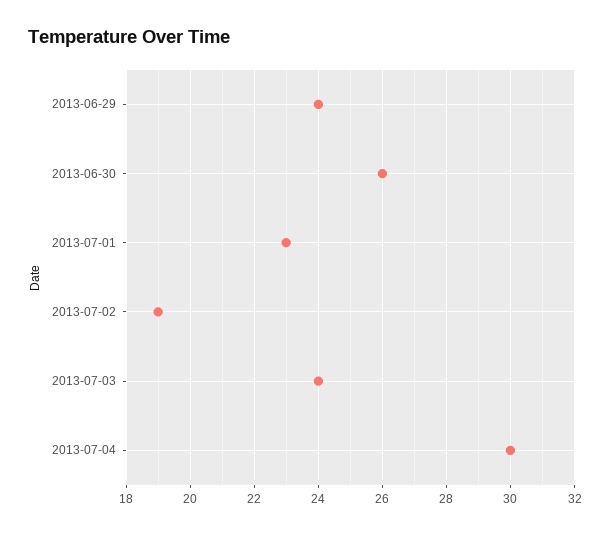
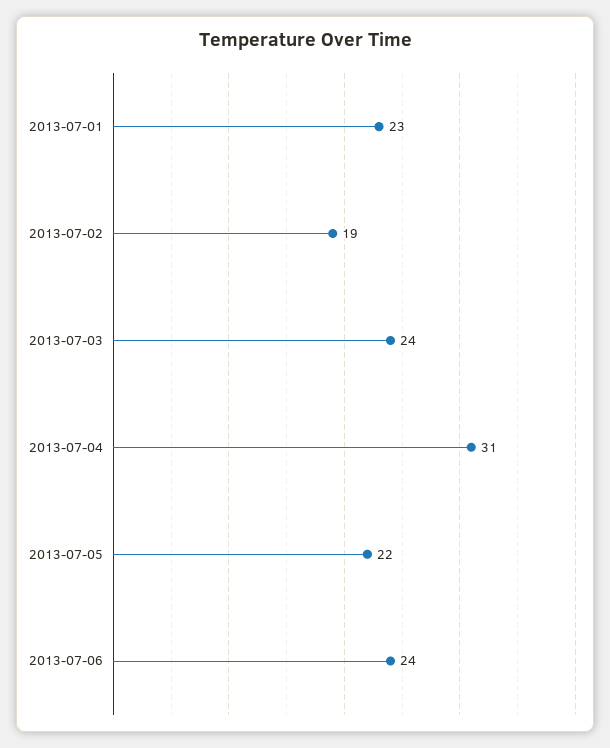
2013-06-29: 24 -> none
2013-06-30: 26 -> none
2013-07-04: 30 -> 31
2013-07-05: none -> 22
2013-07-06: none -> 24

